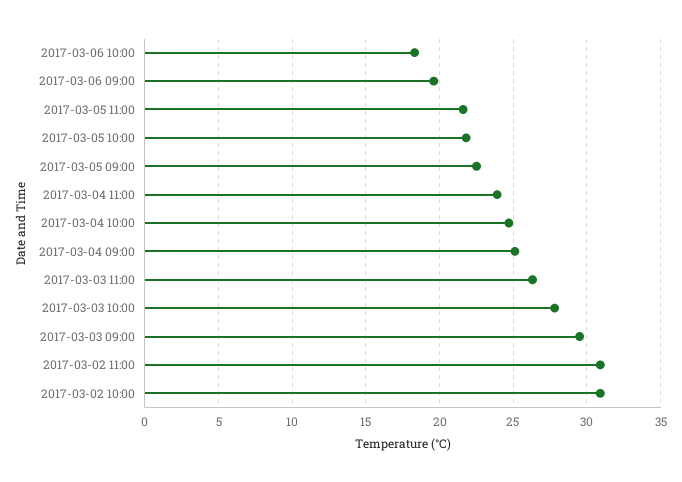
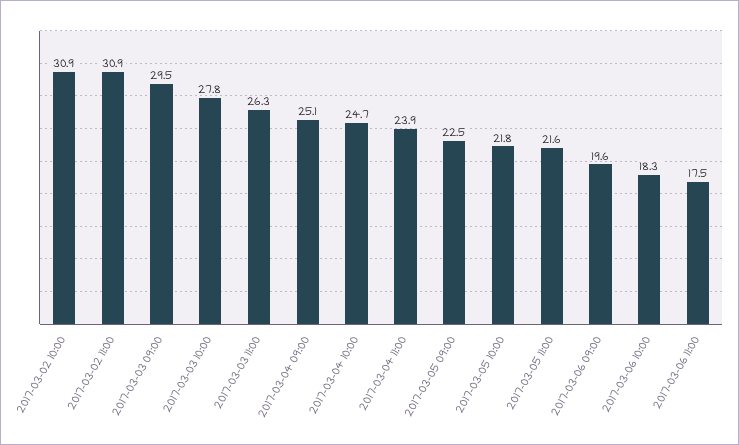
2017-03-06 11:00: none -> 17.5

